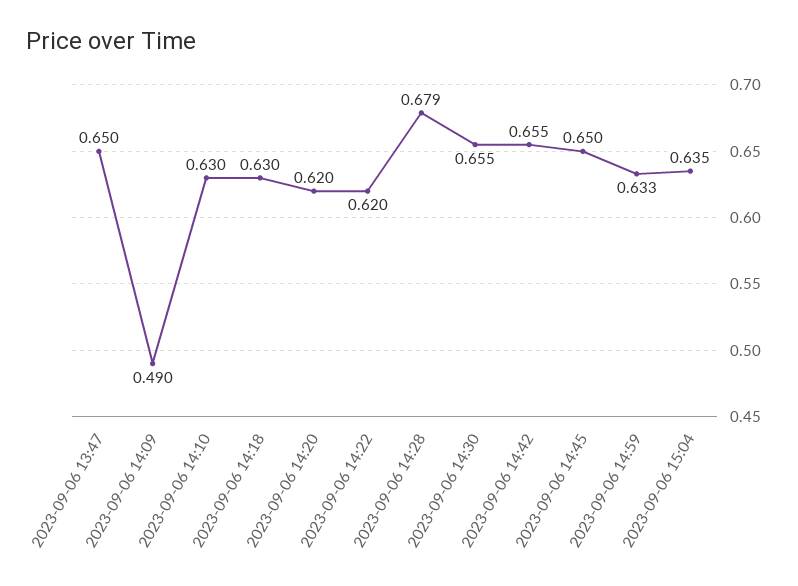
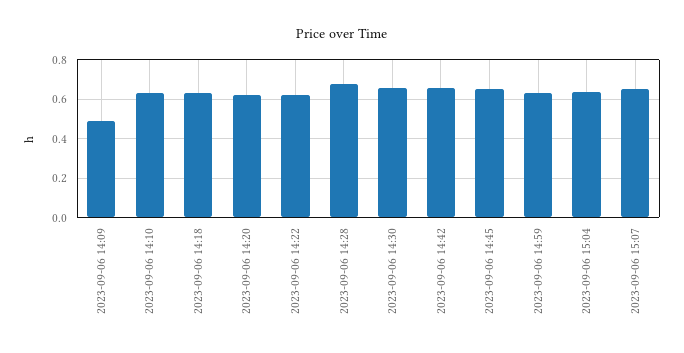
2023-09-06 13:47: 0.65 -> none
2023-09-06 15:07: none -> 0.65

